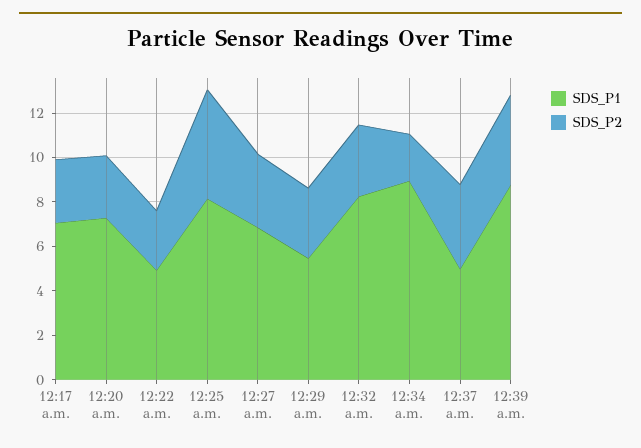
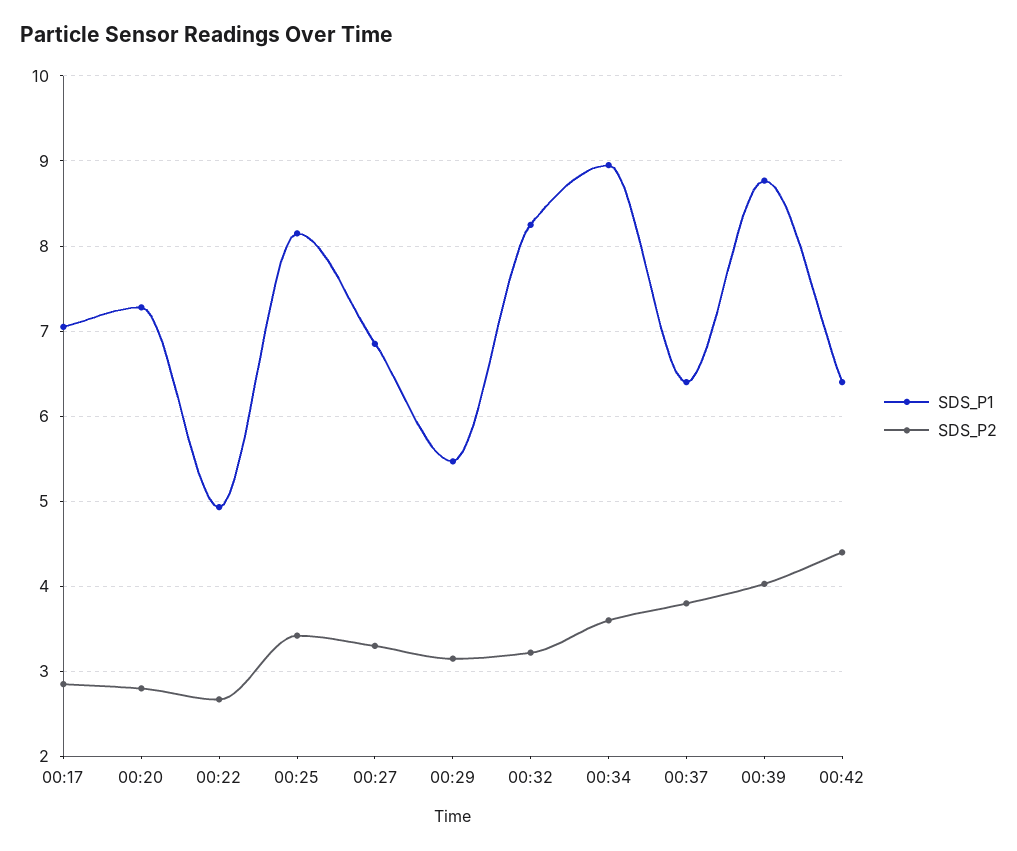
SDS_P2, 12:25 a.m.: 5 -> 3.4
SDS_P2, 12:34 a.m.: 2 -> 3.6
SDS_P1, 12:37 a.m.: 5 -> 6.4
SDS_P1, 00:42: none -> 6.4
SDS_P2, 00:42: none -> 4.4

